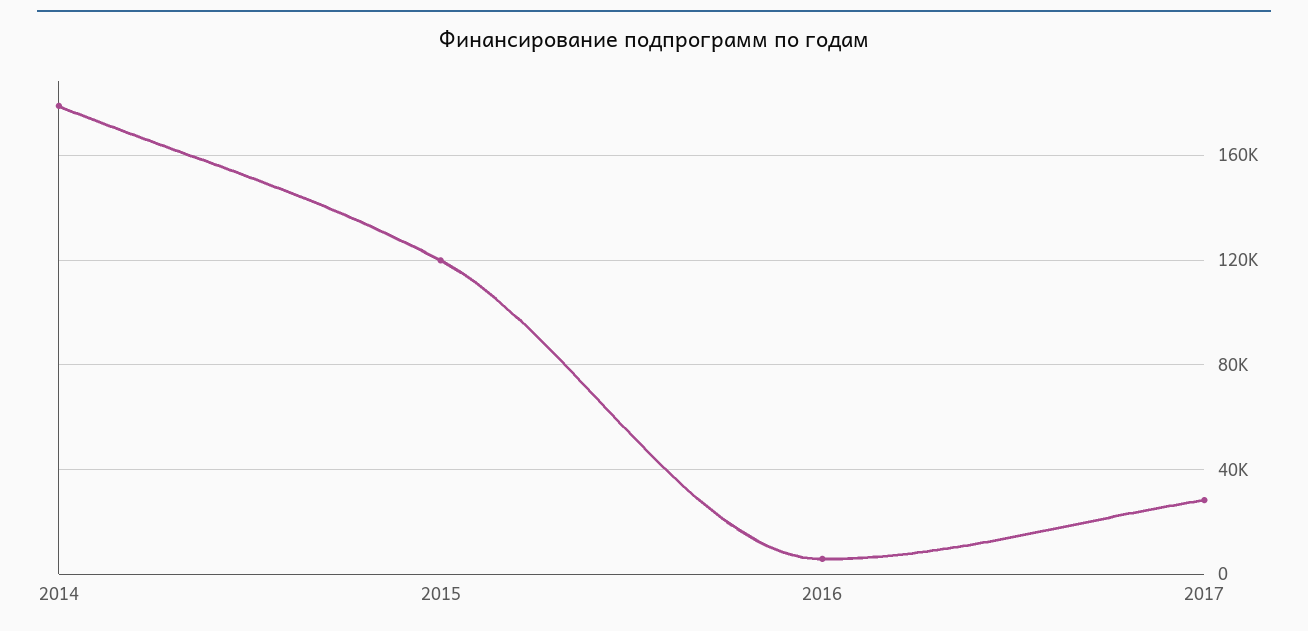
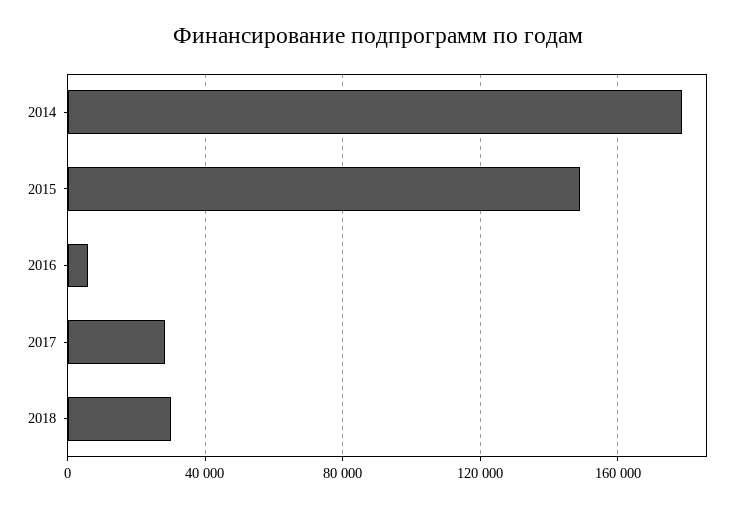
2015: 120000 -> 150000
2018: none -> 30000

